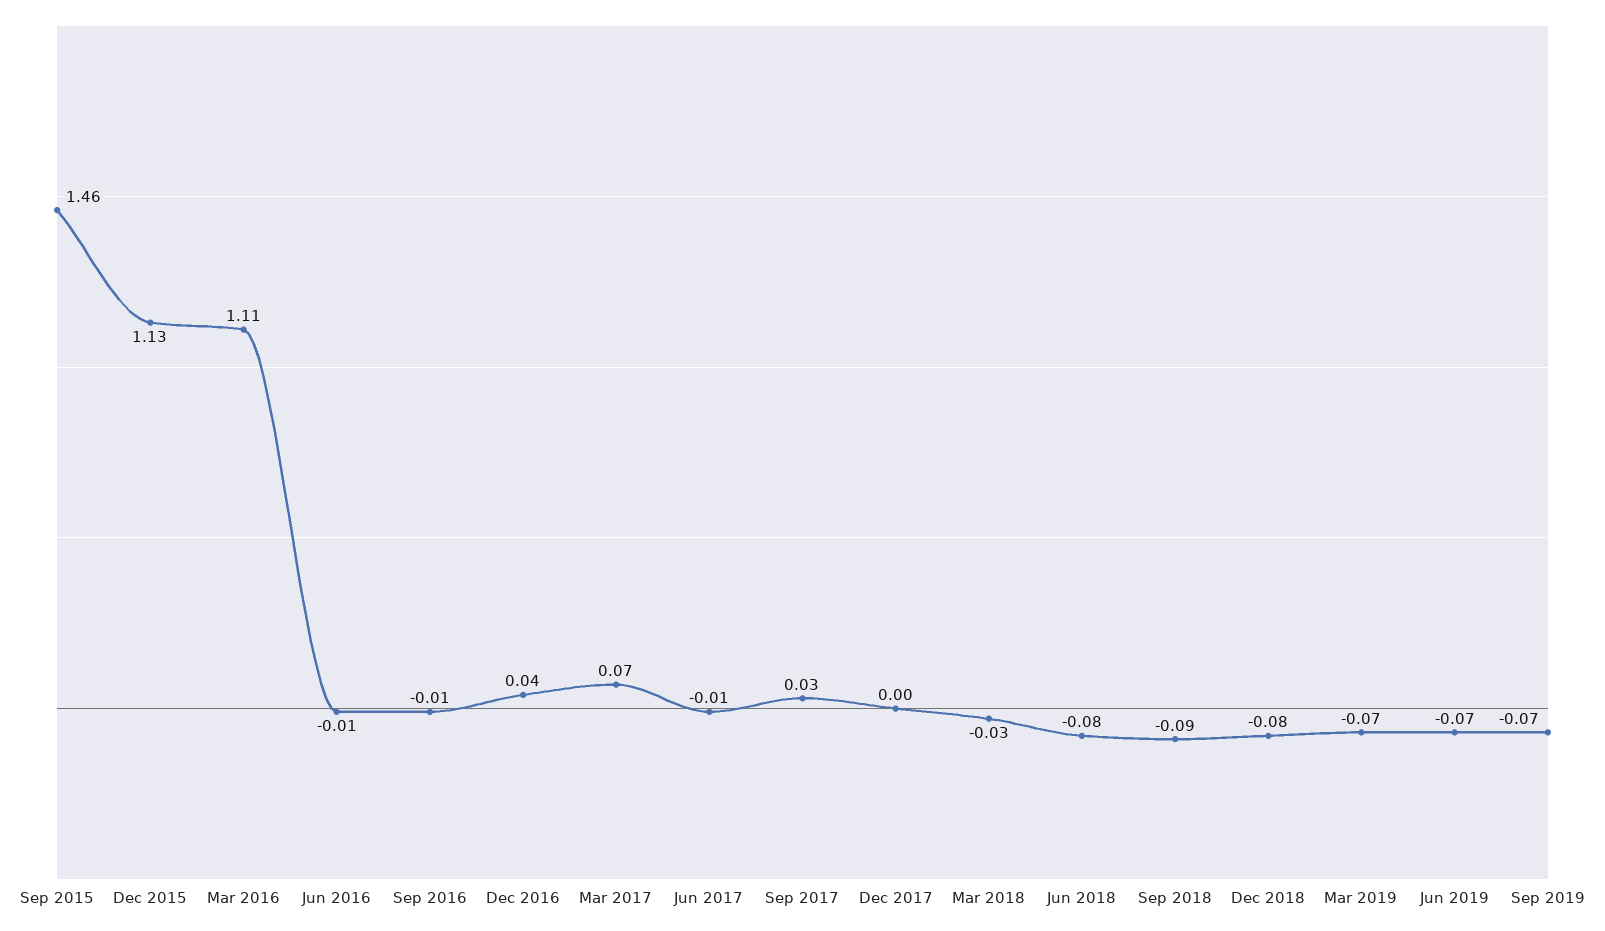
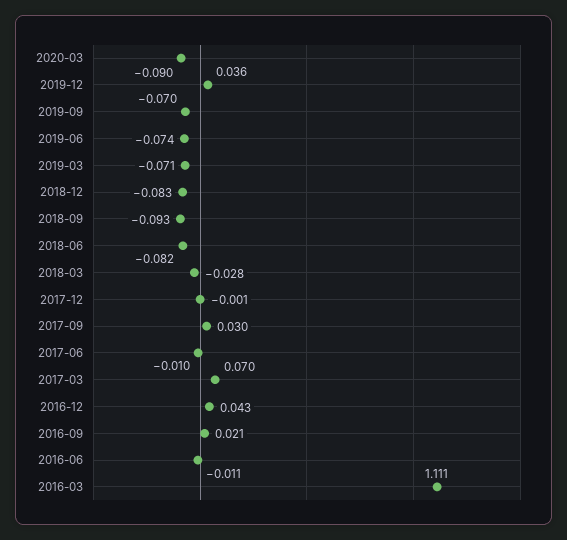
Sep 2015: 1.46 -> none
Dec 2015: 1.13 -> none
Sep 2016: -0.01 -> 0.021
2020-03: none -> -0.09
2019-12: none -> 0.036

